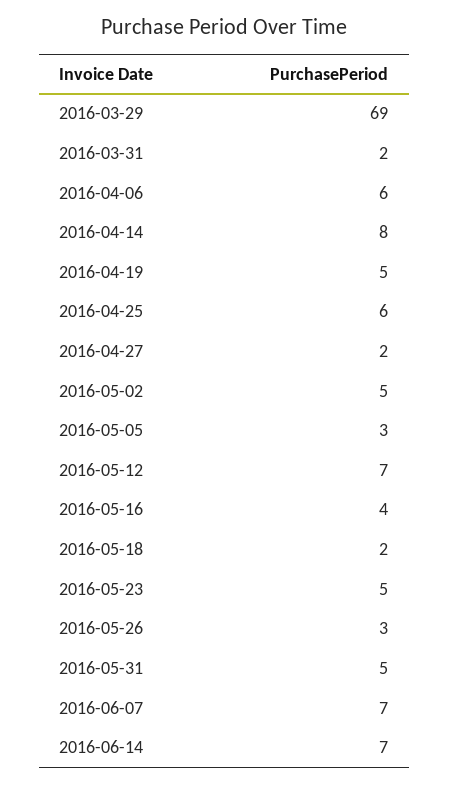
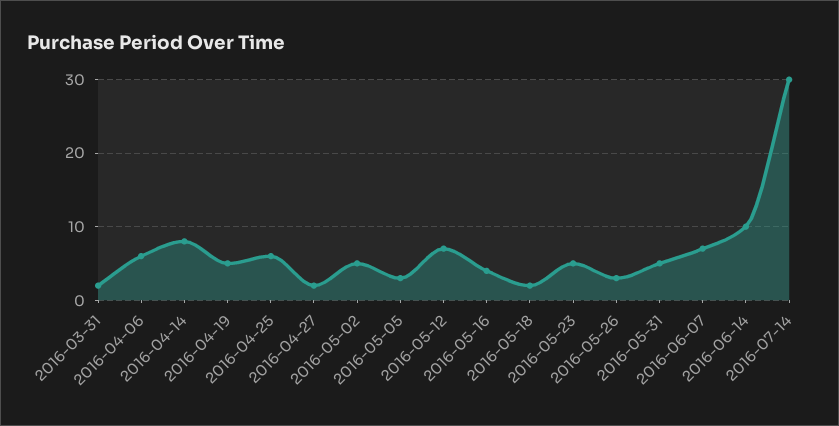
2016-03-29: 69 -> none
2016-06-14: 7 -> 10
2016-07-14: none -> 30

